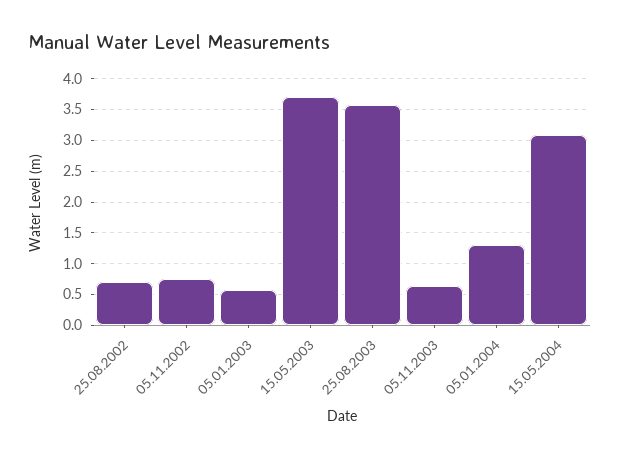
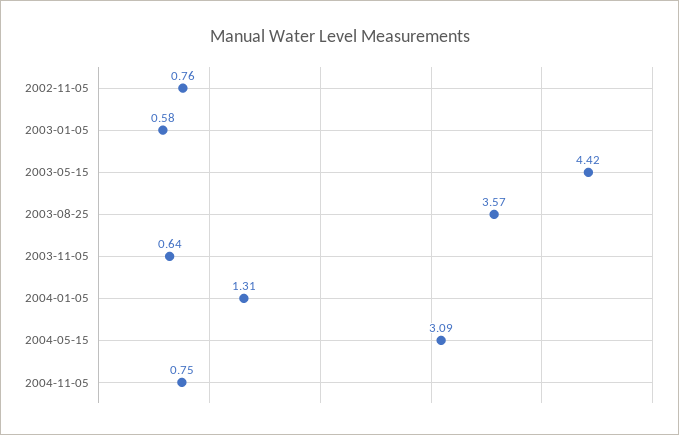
25.08.2002: 0.7 -> none
15.05.2003: 3.7 -> 4.42
2004-11-05: none -> 0.75

